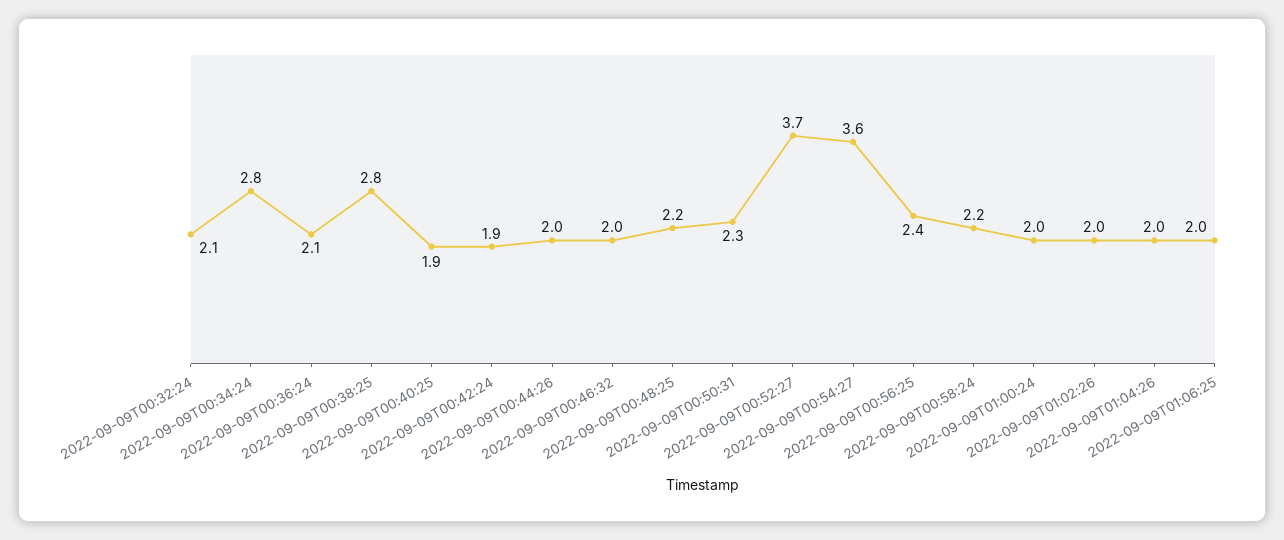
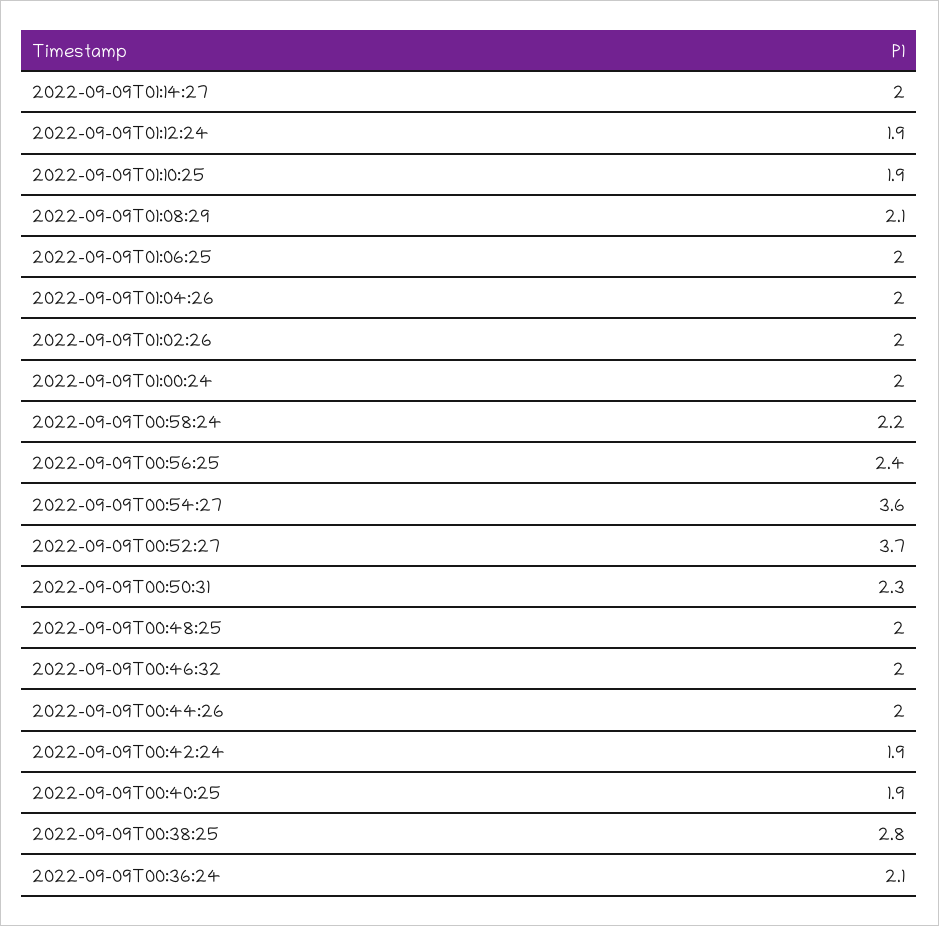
2022-09-09T00:32:24: 2.1 -> none
2022-09-09T00:34:24: 2.8 -> none
2022-09-09T00:48:25: 2.2 -> 2
2022-09-09T01:14:27: none -> 2
2022-09-09T01:12:24: none -> 1.9
2022-09-09T01:10:25: none -> 1.9
2022-09-09T01:08:29: none -> 2.1

